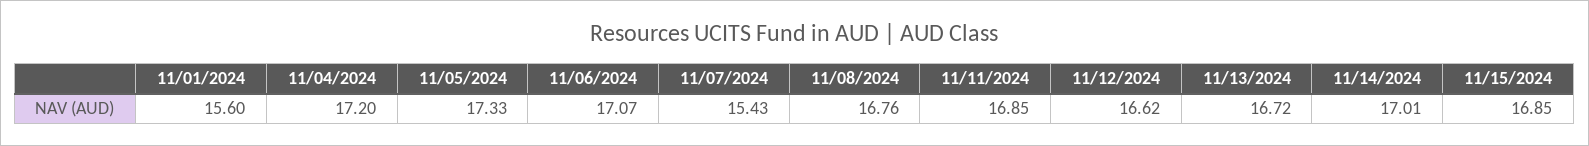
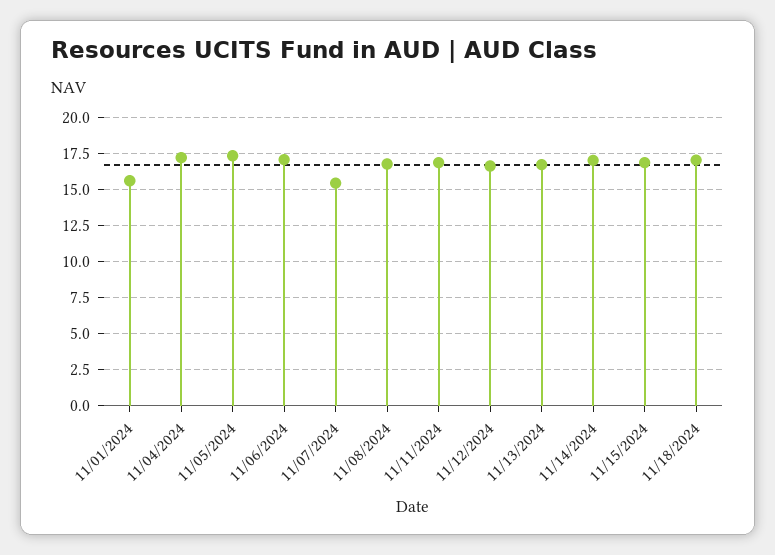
11/18/2024: none -> 17

